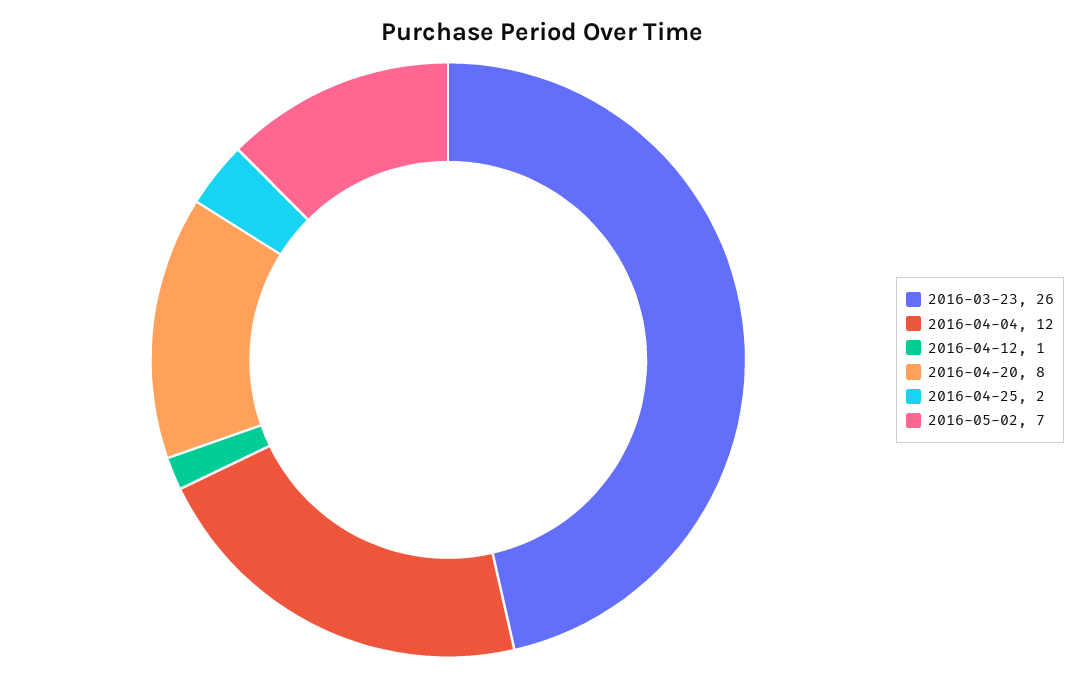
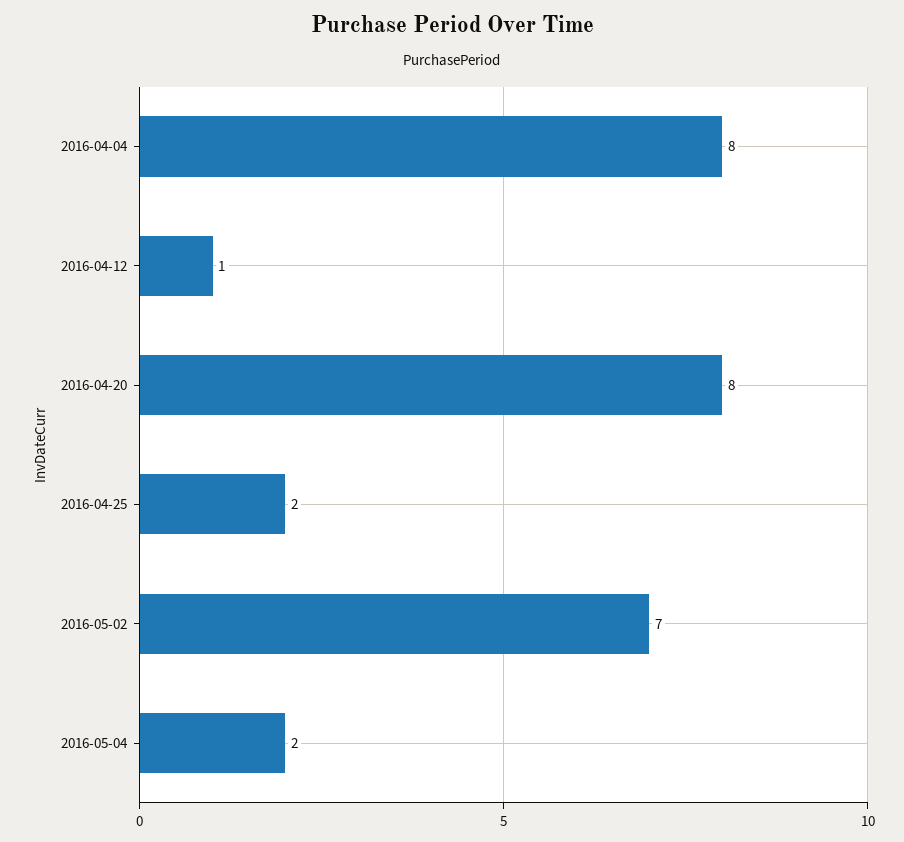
2016-03-23: 26 -> none
2016-04-04: 12 -> 8
2016-05-04: none -> 2

